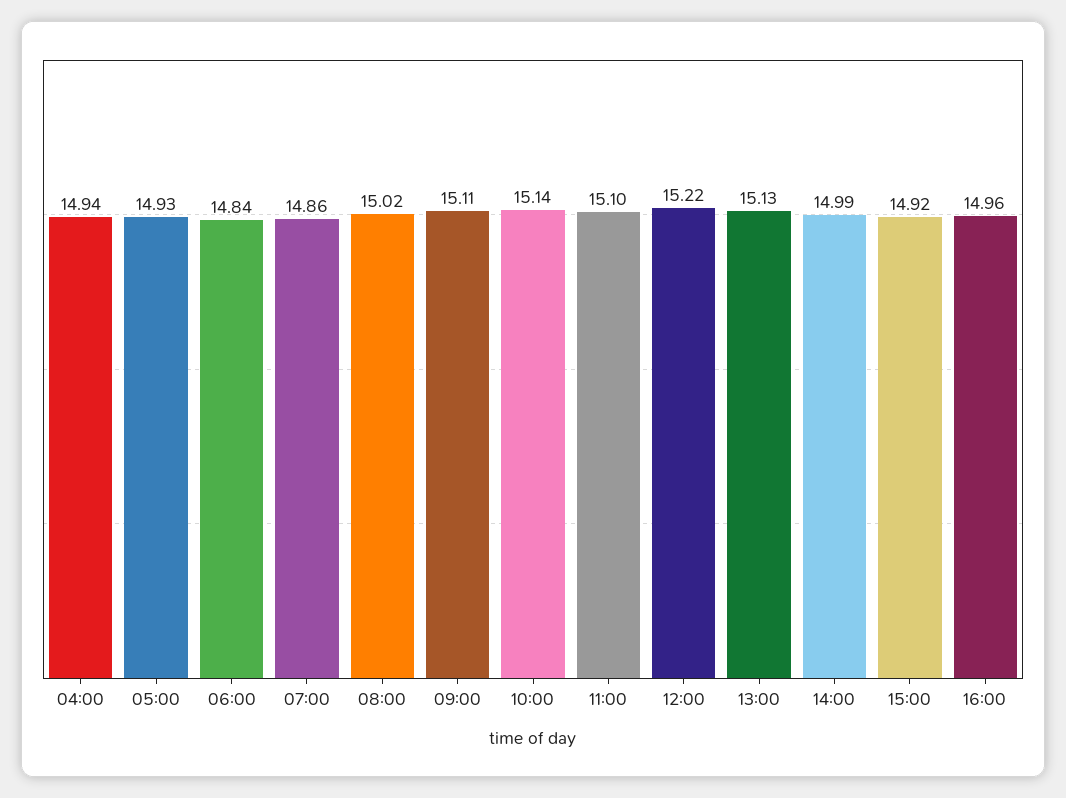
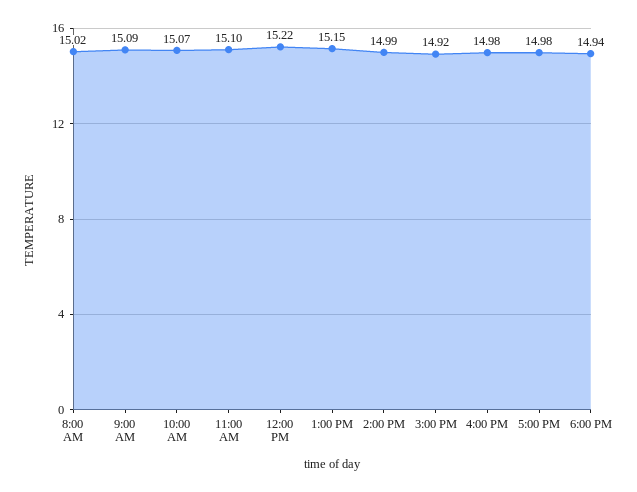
04:00: 14.94 -> none
05:00: 14.93 -> none
06:00: 14.84 -> none
07:00: 14.86 -> none
09:00: 15.11 -> 15.09
10:00: 15.14 -> 15.07
13:00: 15.13 -> 15.15
16:00: 14.96 -> 14.98
5:00 PM: none -> 14.98
6:00 PM: none -> 14.94

